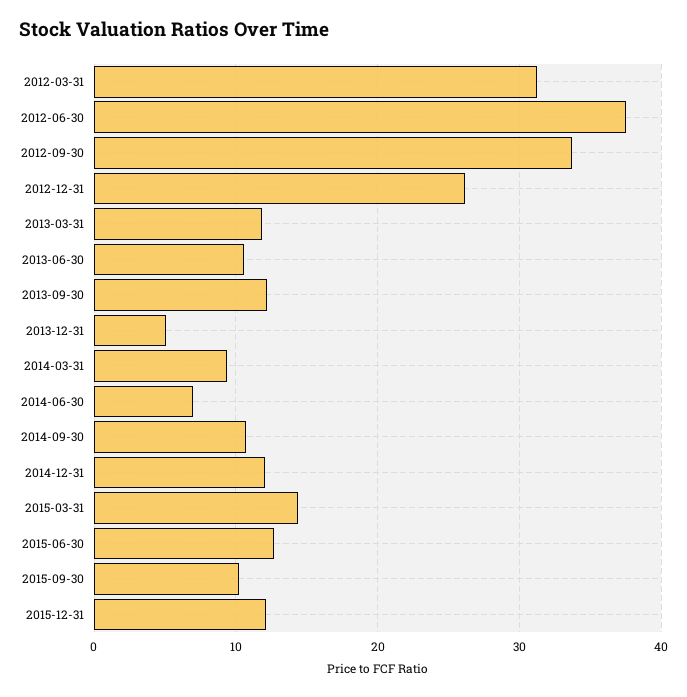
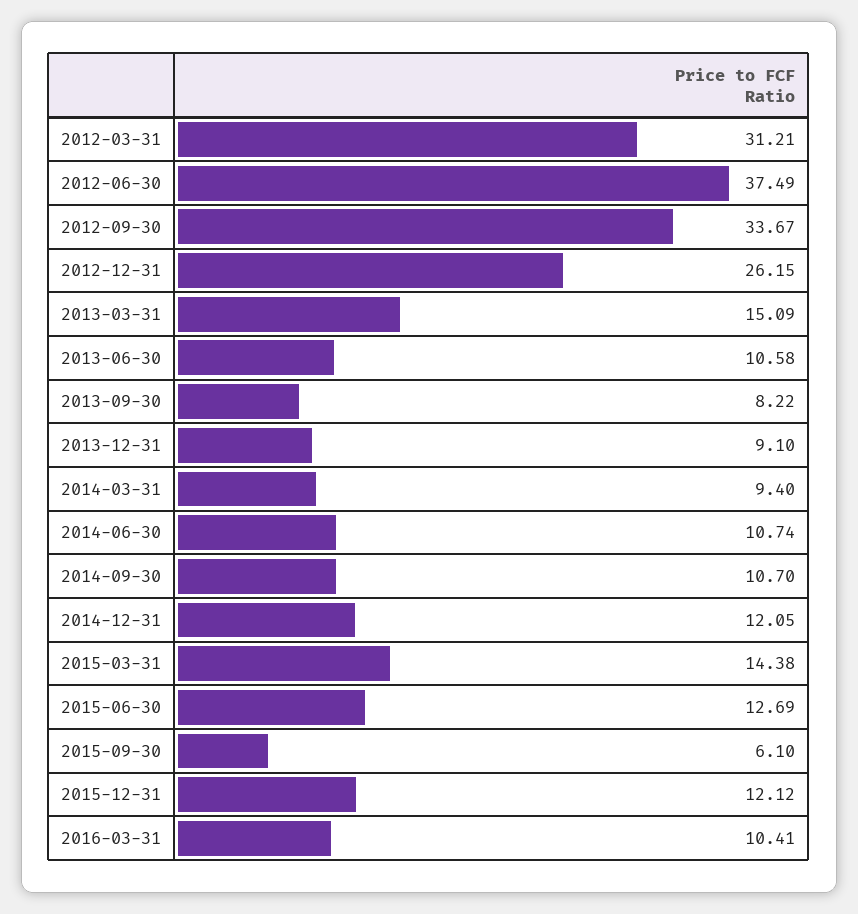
2013-03-31: 12 -> 15.09
2013-09-30: 12 -> 8.22
2013-12-31: 5 -> 9.1
2014-06-30: 7 -> 10.74
2015-09-30: 10 -> 6.1
2016-03-31: none -> 10.41

